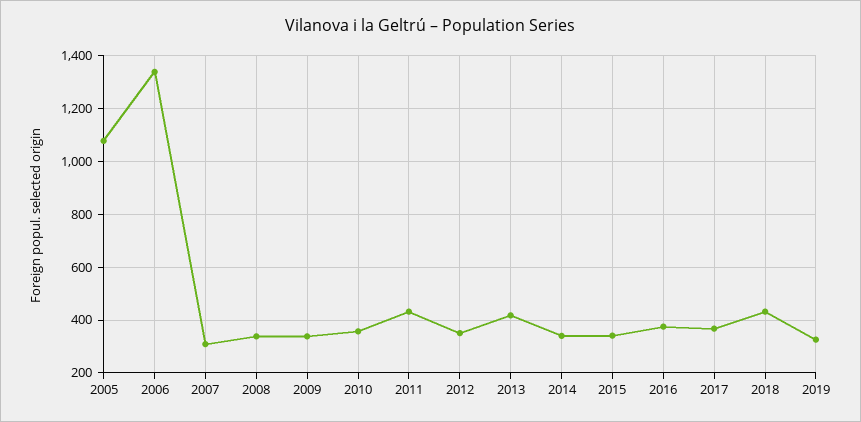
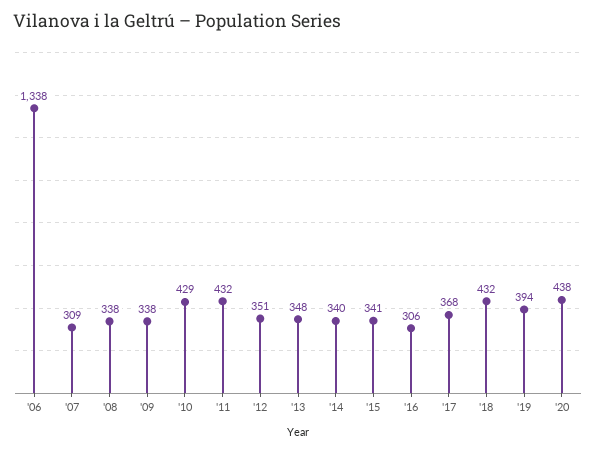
2005: 1075 -> none
2010: 350 -> 429
2013: 425 -> 348
2016: 375 -> 306
2019: 325 -> 394
'20: none -> 438

